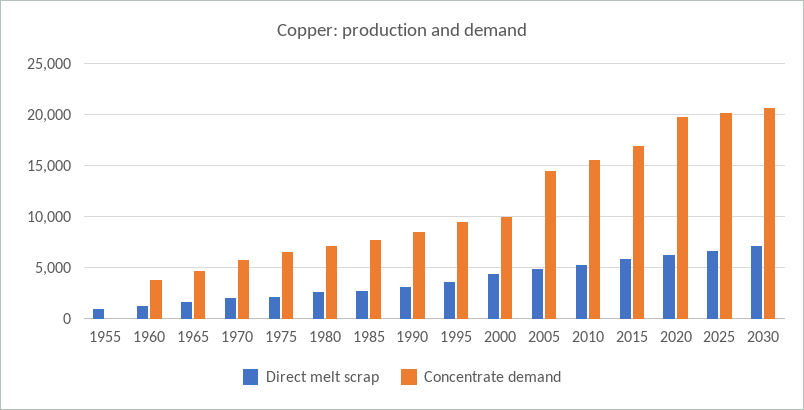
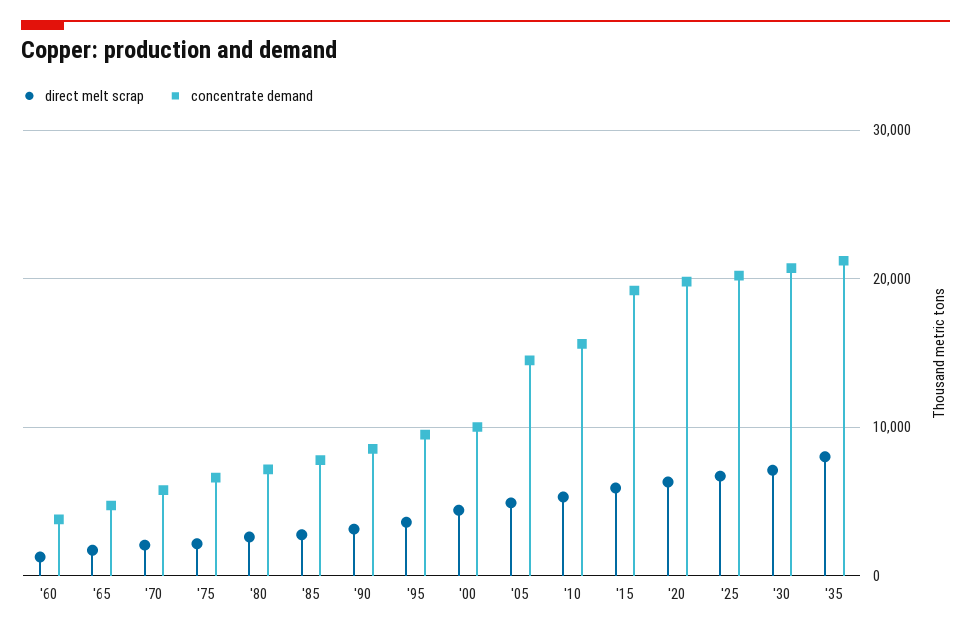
Direct melt scrap, 1955: 1000 -> none
Concentrate demand, 1955: 0 -> none
Concentrate demand, 2015: 17000 -> 19000
Direct melt scrap, '35: none -> 8000
Concentrate demand, '35: none -> 21000

